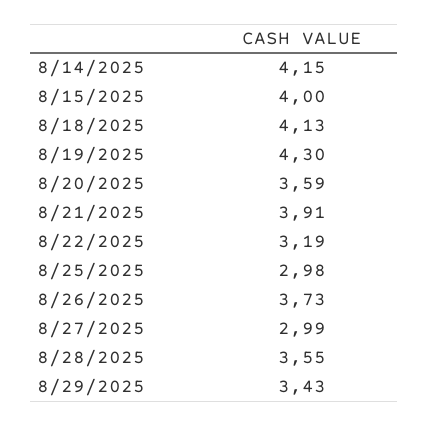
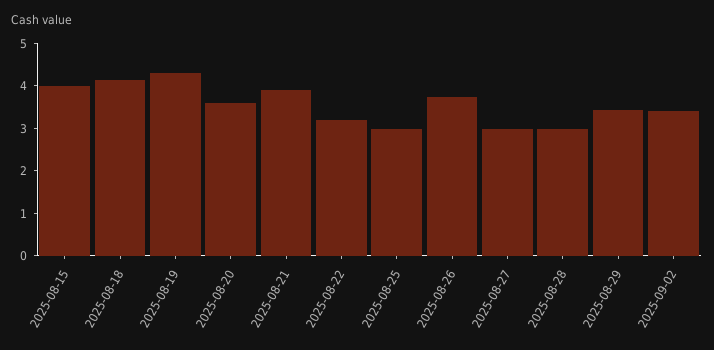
8/14/2025: 4.15 -> none
8/28/2025: 3.55 -> 3
2025-09-02: none -> 3.4

